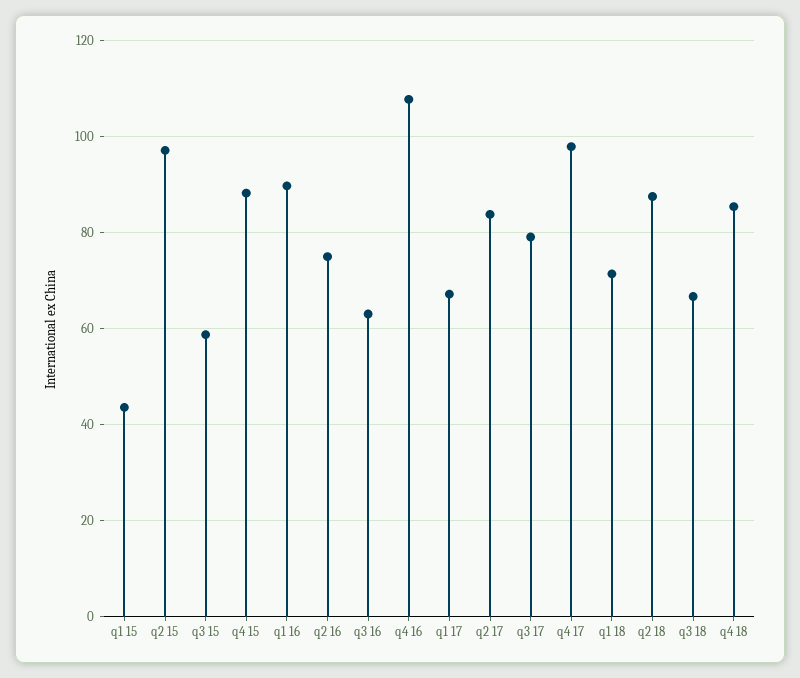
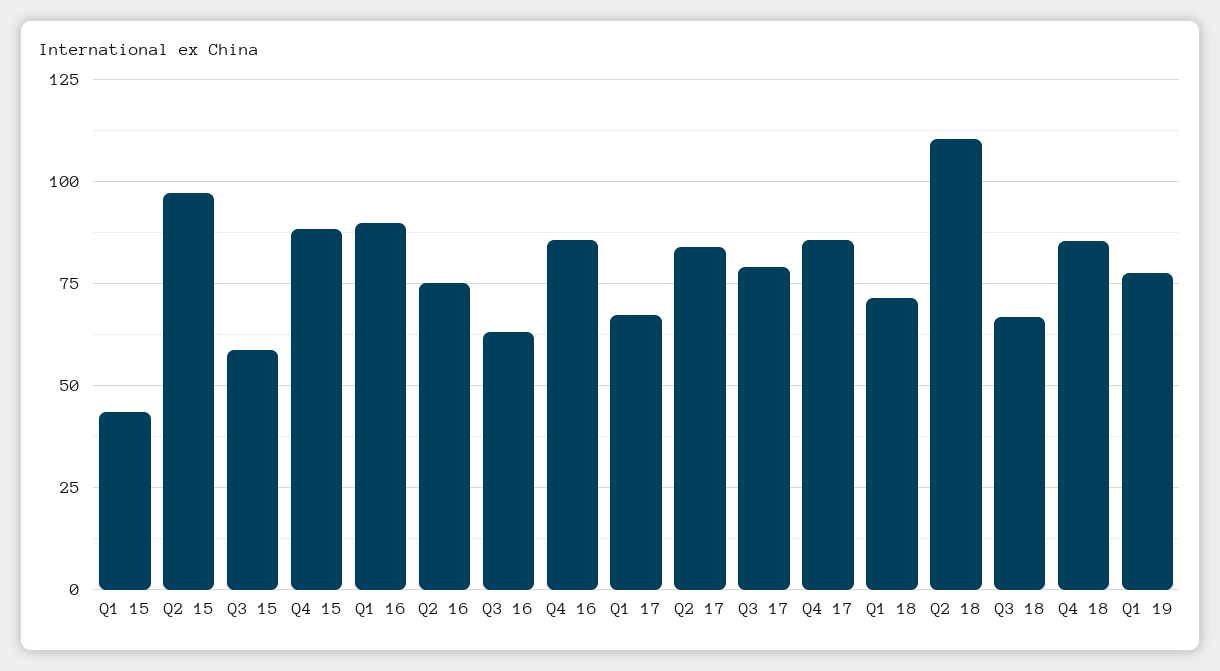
q4 16: 108 -> 85
q4 17: 98 -> 85
q2 18: 88 -> 110
Q1 19: none -> 77.5

